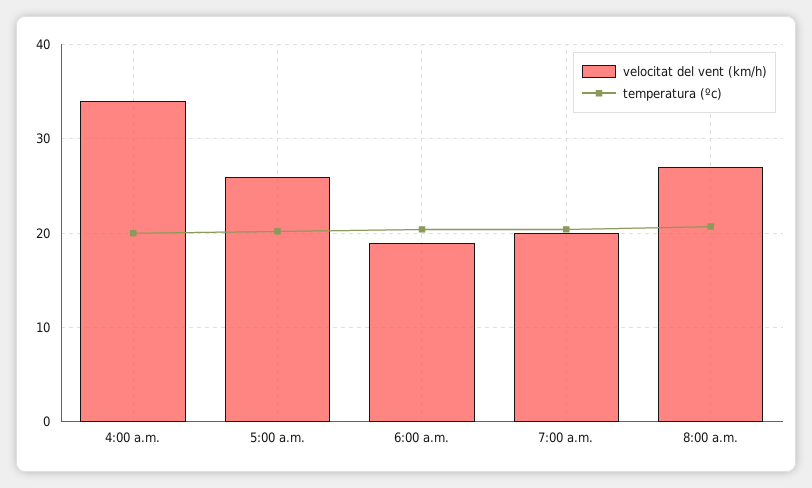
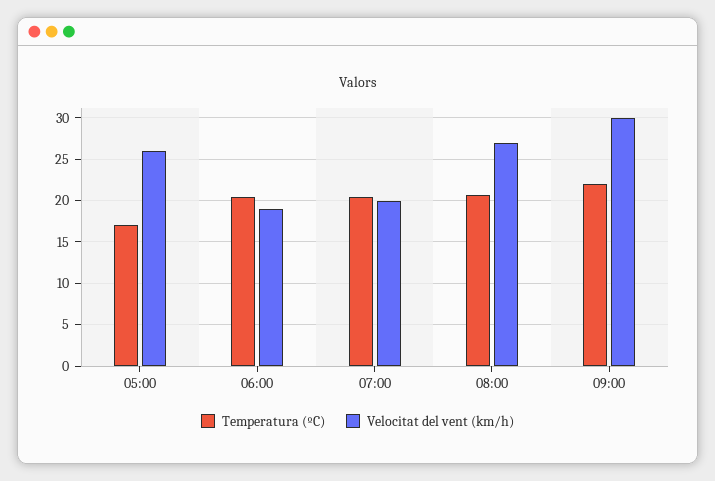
velocitat del vent (km/h), 4:00 a.m.: 34 -> none
temperatura (ºc), 4:00 a.m.: 20 -> none
temperatura (ºc), 5:00 a.m.: 20 -> 17
temperatura (ºc), 09:00: none -> 22
velocitat del vent (km/h), 09:00: none -> 30

